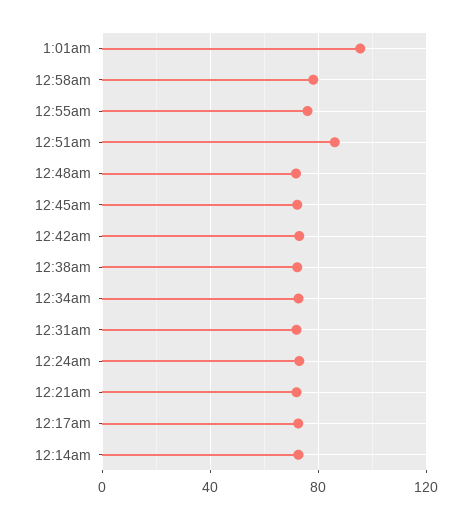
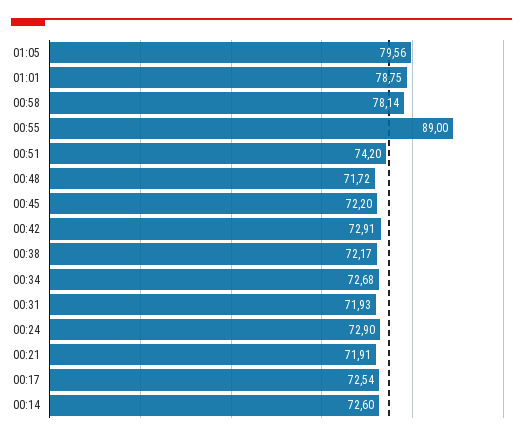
1:01am: 95 -> 78.75
12:55am: 75 -> 89
12:51am: 85 -> 74.2
01:05: none -> 79.56

